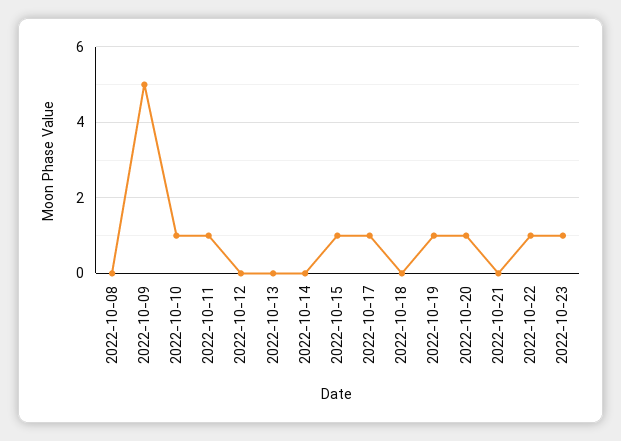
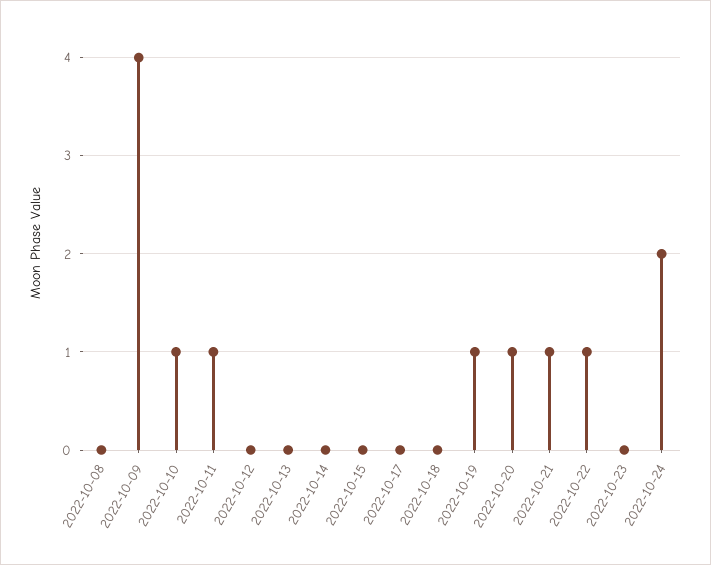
2022-10-09: 5 -> 4
2022-10-15: 1 -> 0
2022-10-17: 1 -> 0
2022-10-21: 0 -> 1
2022-10-23: 1 -> 0
2022-10-24: none -> 2

